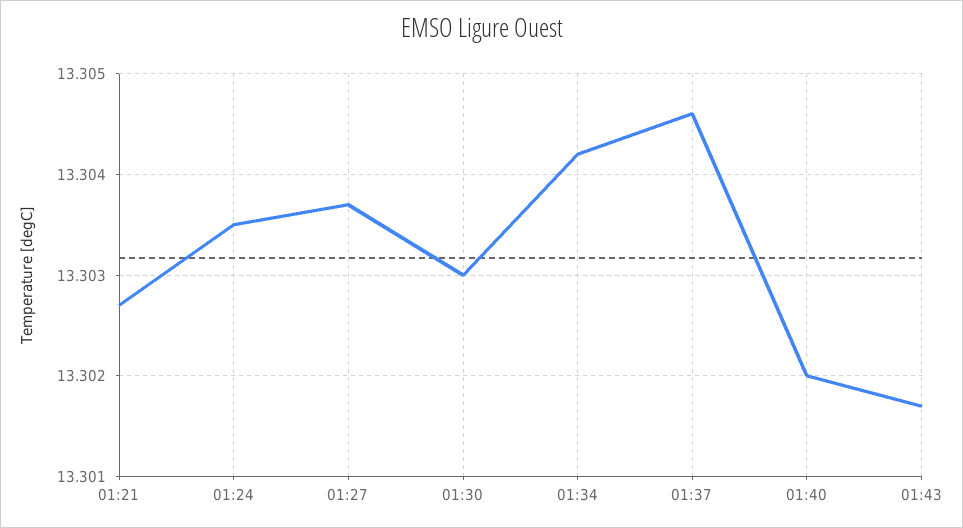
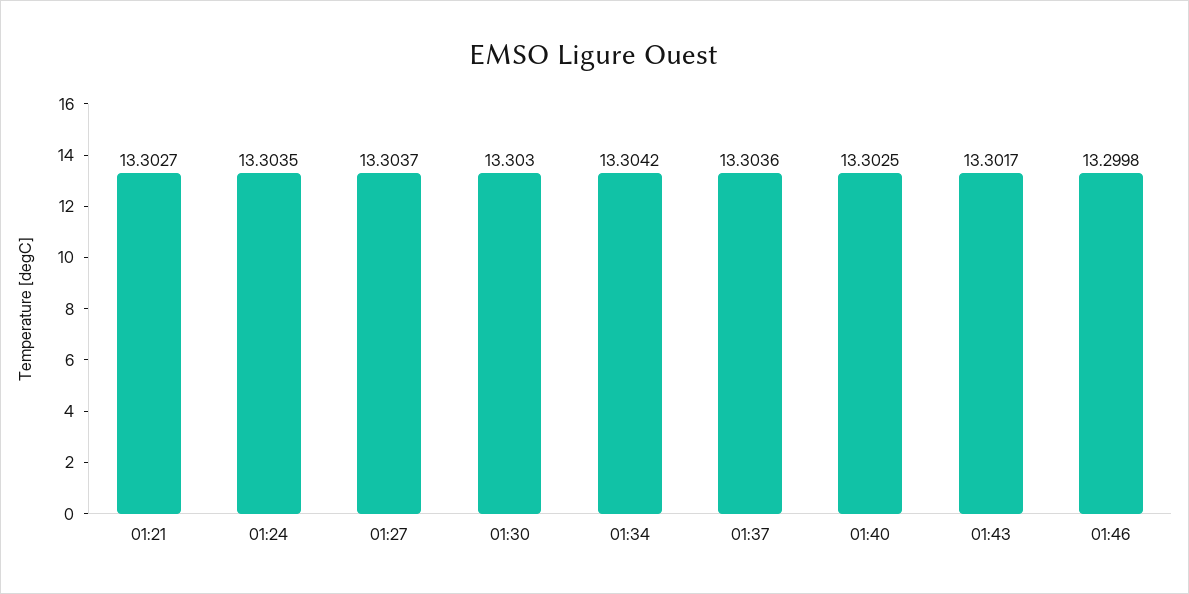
01:37: 13.3046 -> 13.3036
01:40: 13.302 -> 13.3025
01:46: none -> 13.2998

